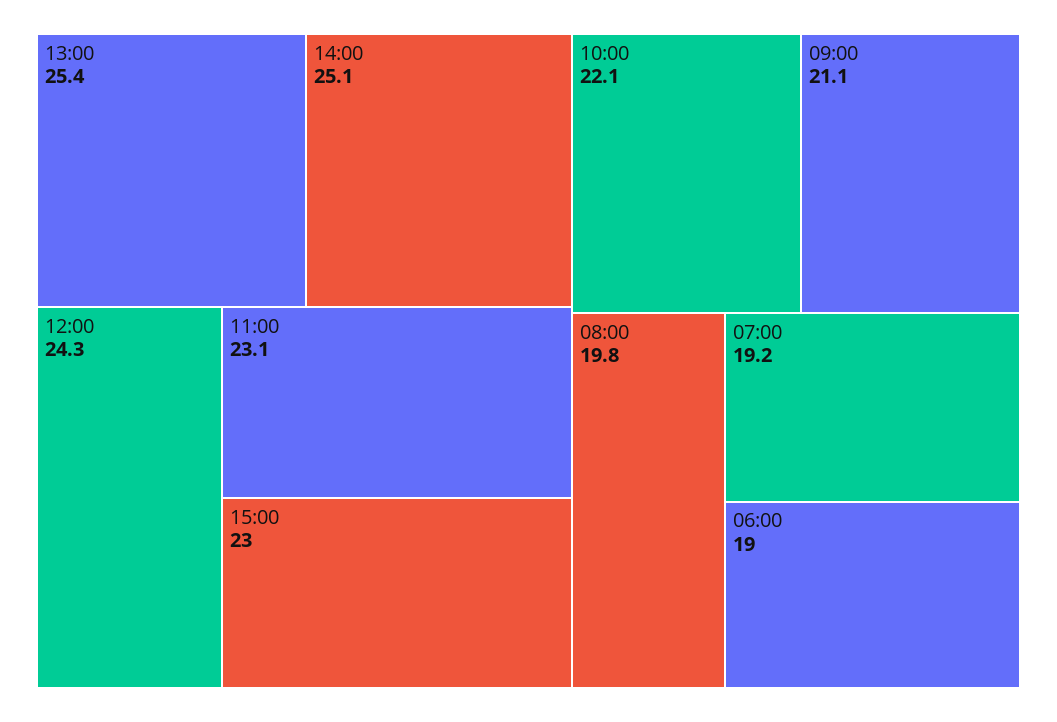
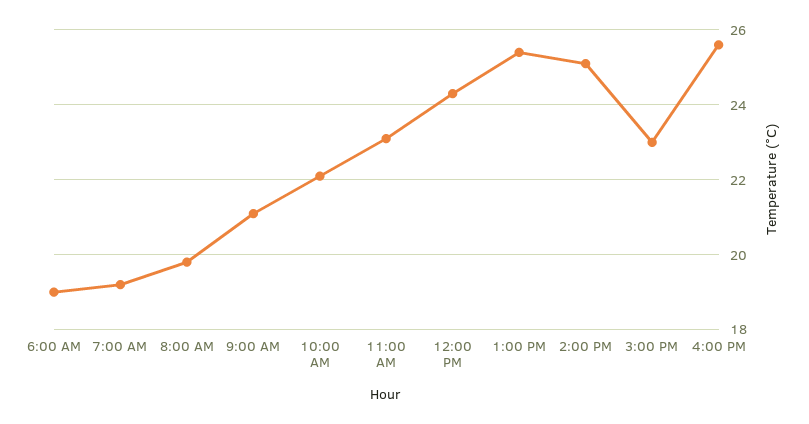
4:00 PM: none -> 25.5

